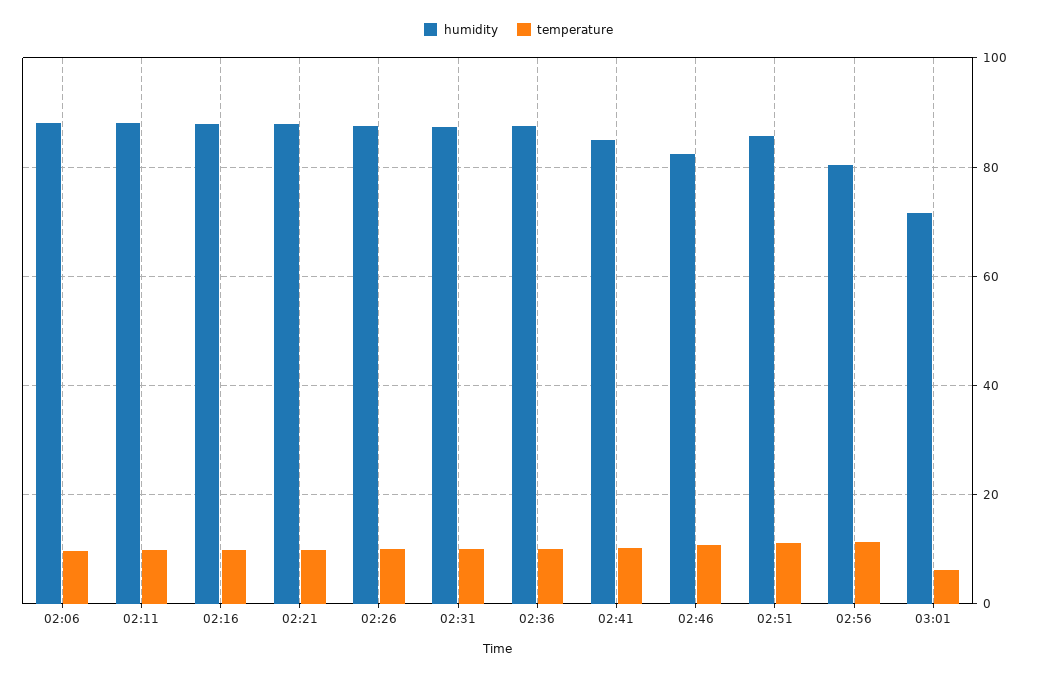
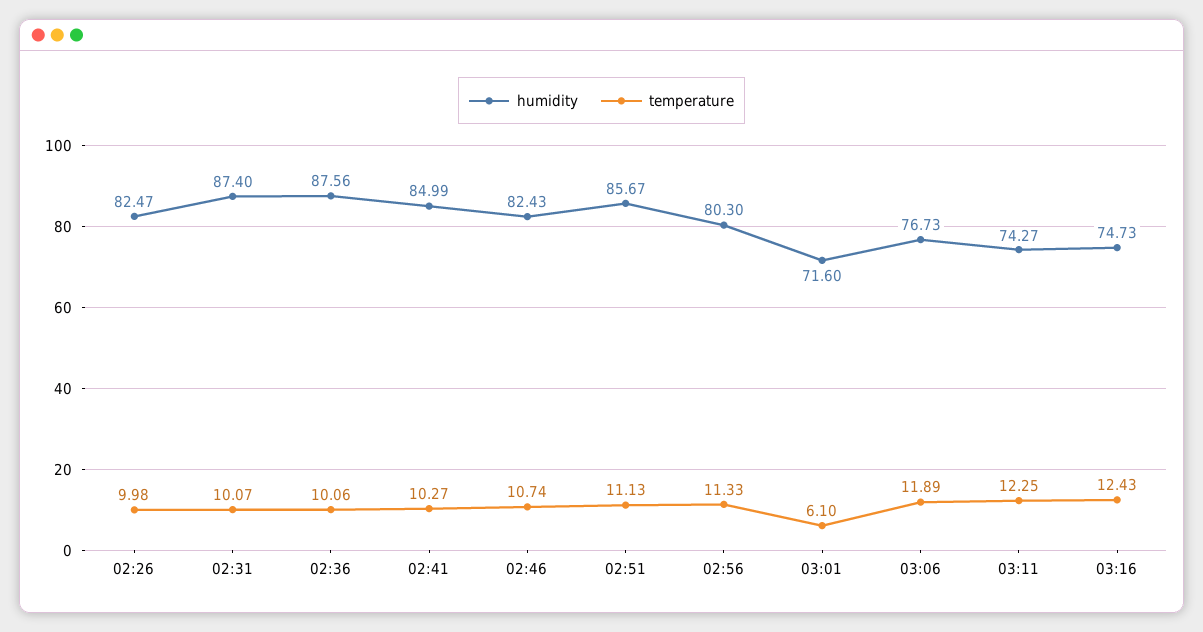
humidity, 02:06: 88 -> none
temperature, 02:06: 10 -> none
humidity, 02:11: 88 -> none
temperature, 02:11: 10 -> none
humidity, 02:16: 88 -> none
temperature, 02:16: 10 -> none
humidity, 02:21: 88 -> none
temperature, 02:21: 10 -> none
humidity, 02:26: 88 -> 82.47
humidity, 03:06: none -> 76.73
temperature, 03:06: none -> 11.89
humidity, 03:11: none -> 74.27
temperature, 03:11: none -> 12.25
humidity, 03:16: none -> 74.73
temperature, 03:16: none -> 12.43

